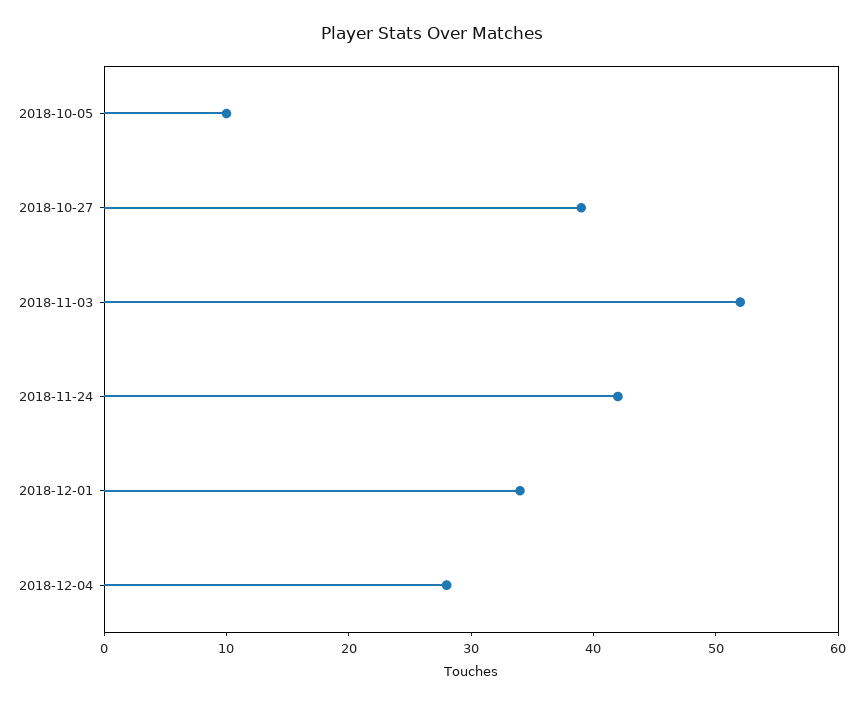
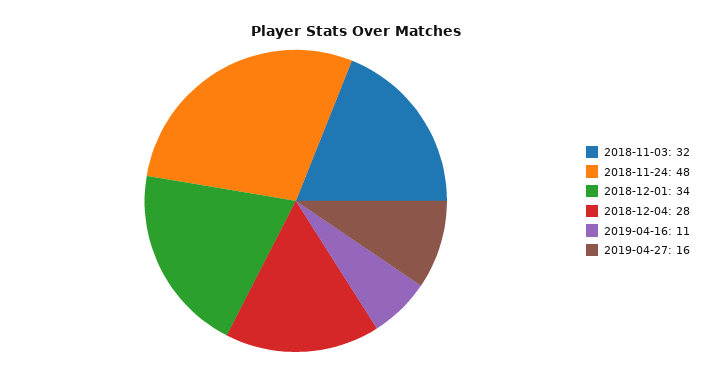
2018-10-05: 10 -> none
2018-10-27: 39 -> none
2018-11-03: 52 -> 32
2018-11-24: 42 -> 48
2019-04-16: none -> 11
2019-04-27: none -> 16

